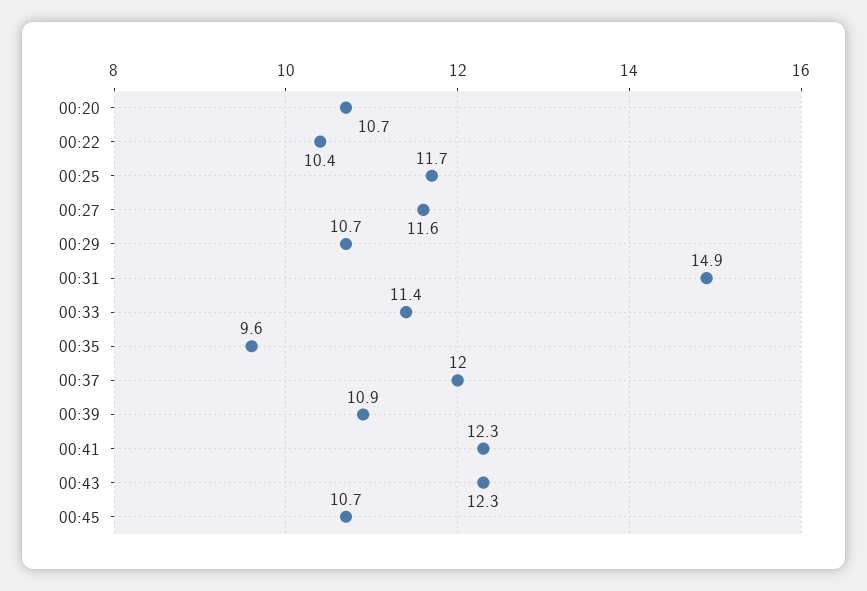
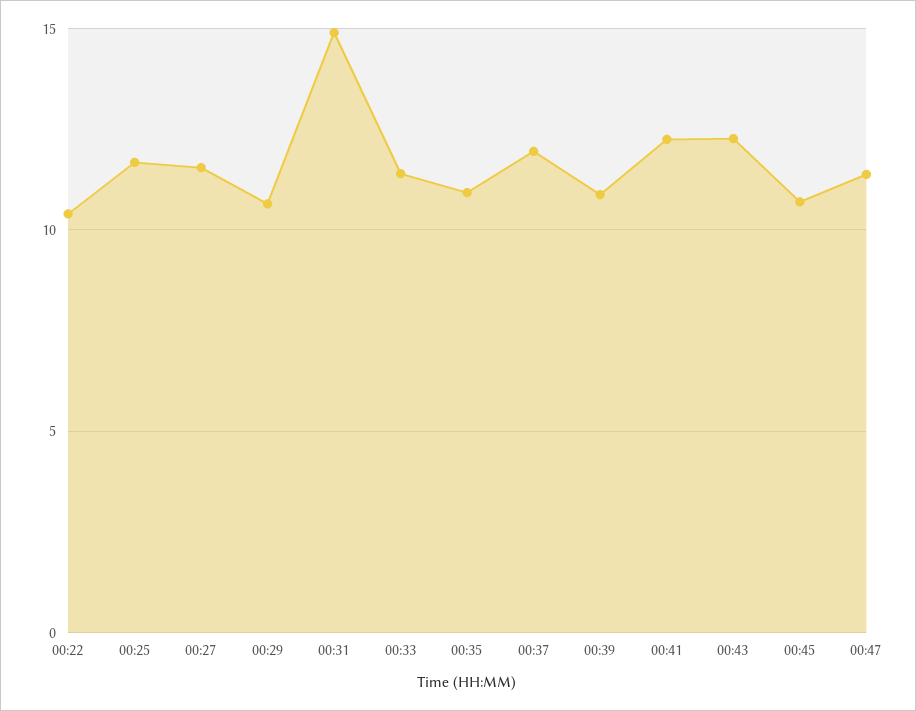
00:20: 10.7 -> none
00:35: 9.6 -> 11
00:47: none -> 11.5

